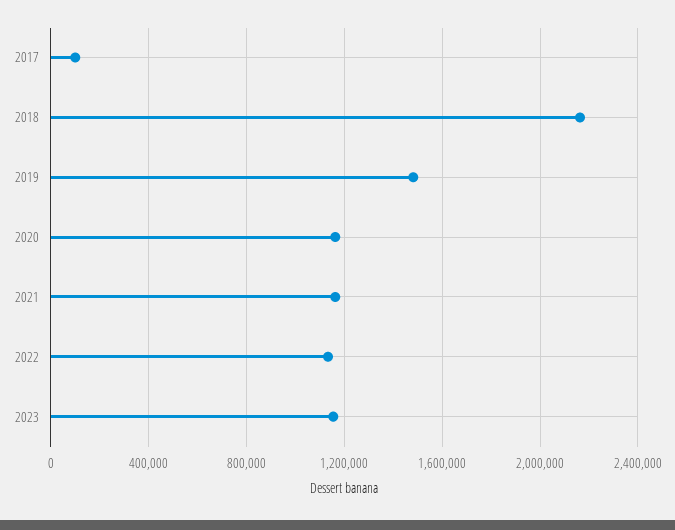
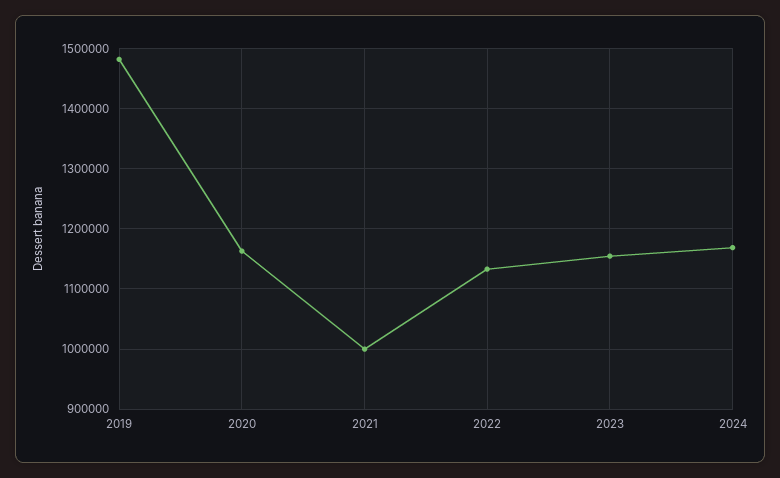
2017: 100000 -> none
2018: 2150000 -> none
2021: 1150000 -> 1000000
2024: none -> 1170000

